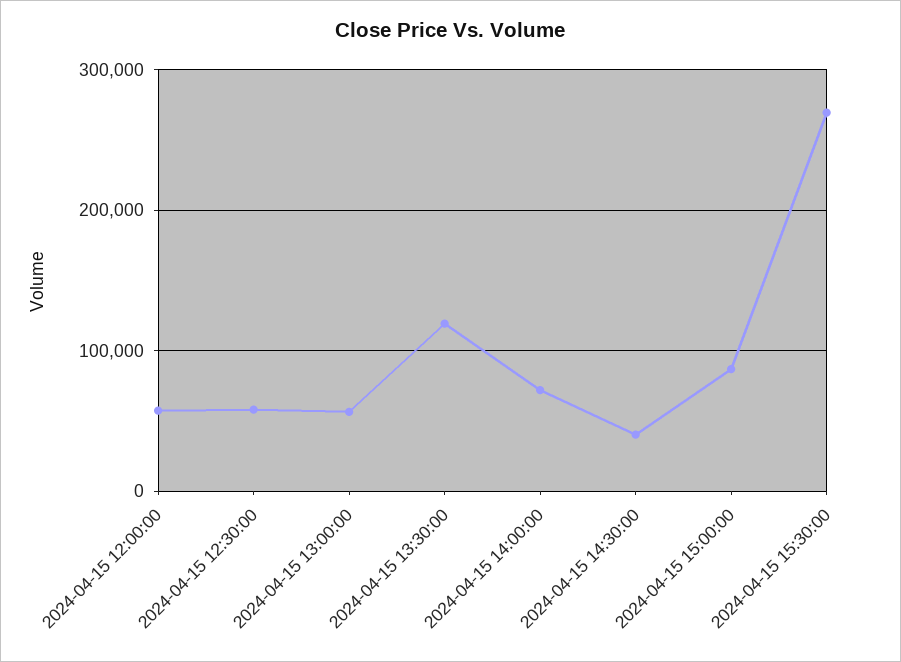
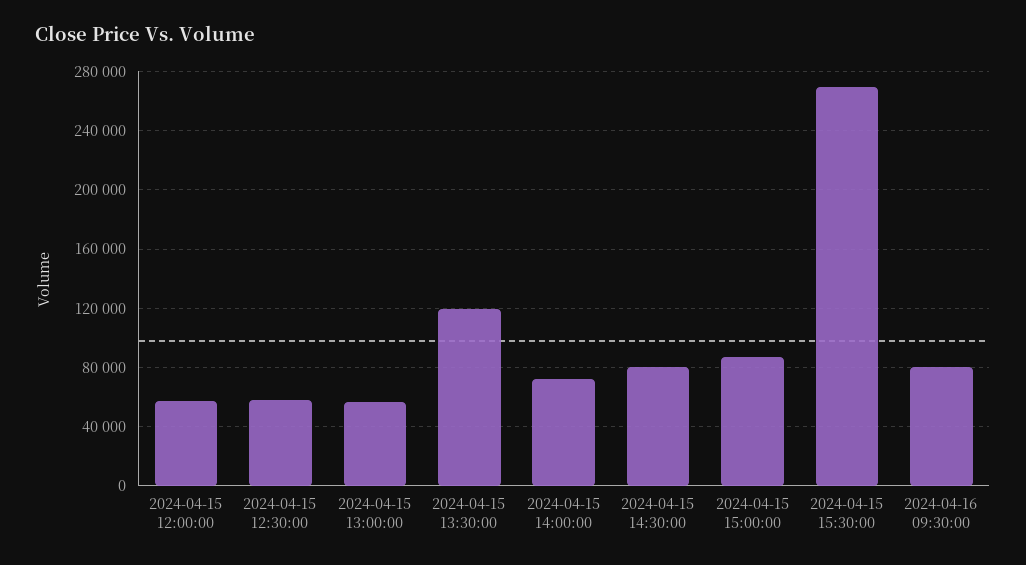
2024-04-15 14:30:00: 40000 -> 80000
2024-04-16 09:30:00: none -> 80000

